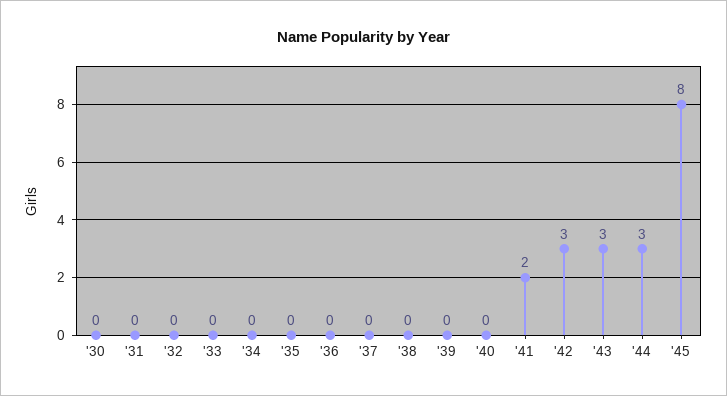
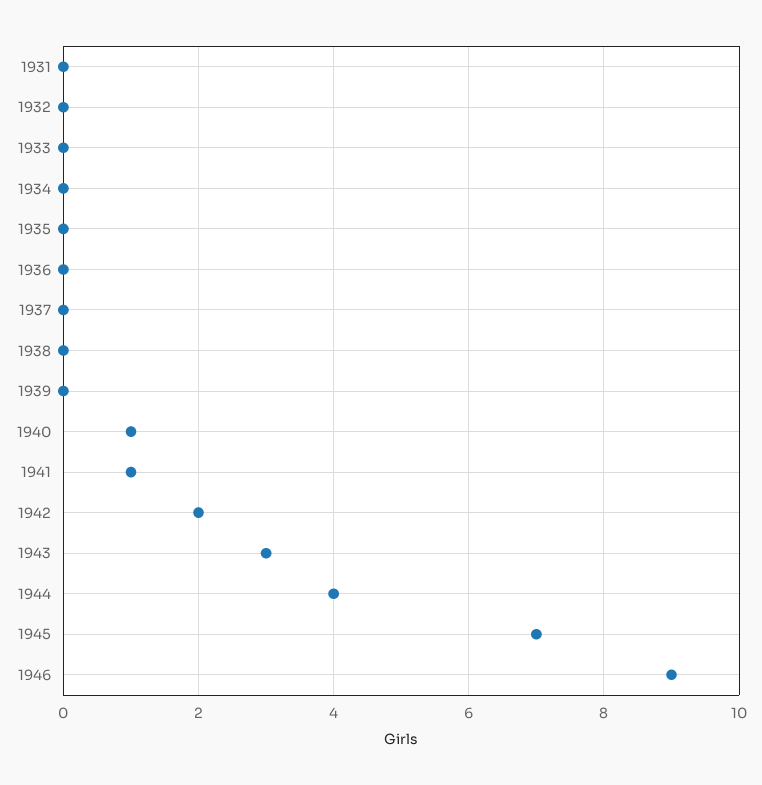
'30: 0 -> none
'40: 0 -> 1
'41: 2 -> 1
'42: 3 -> 2
'44: 3 -> 4
'45: 8 -> 7
1946: none -> 9

